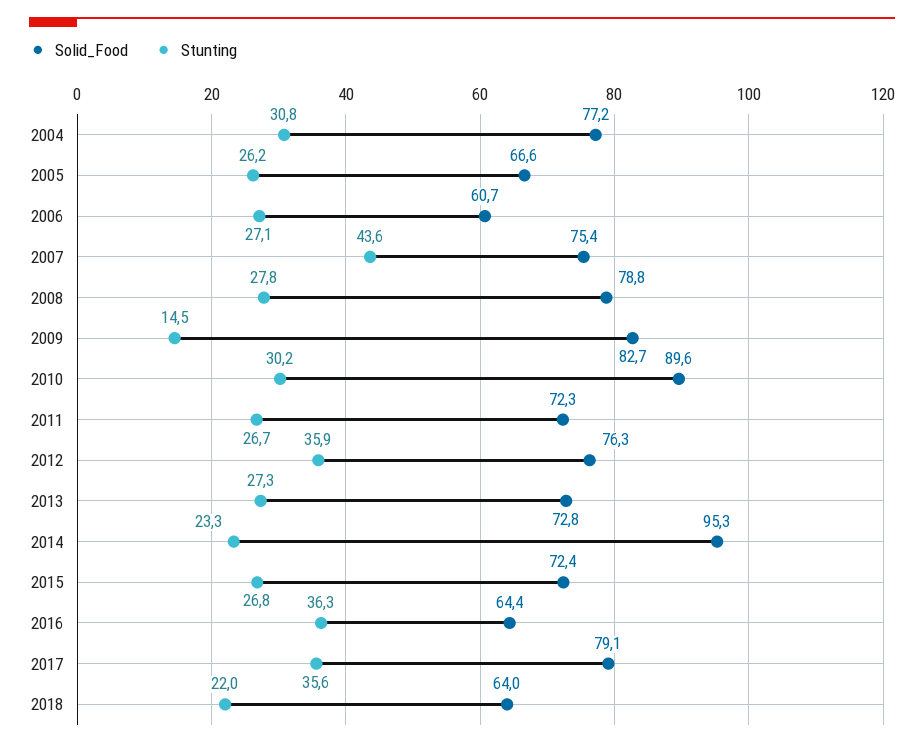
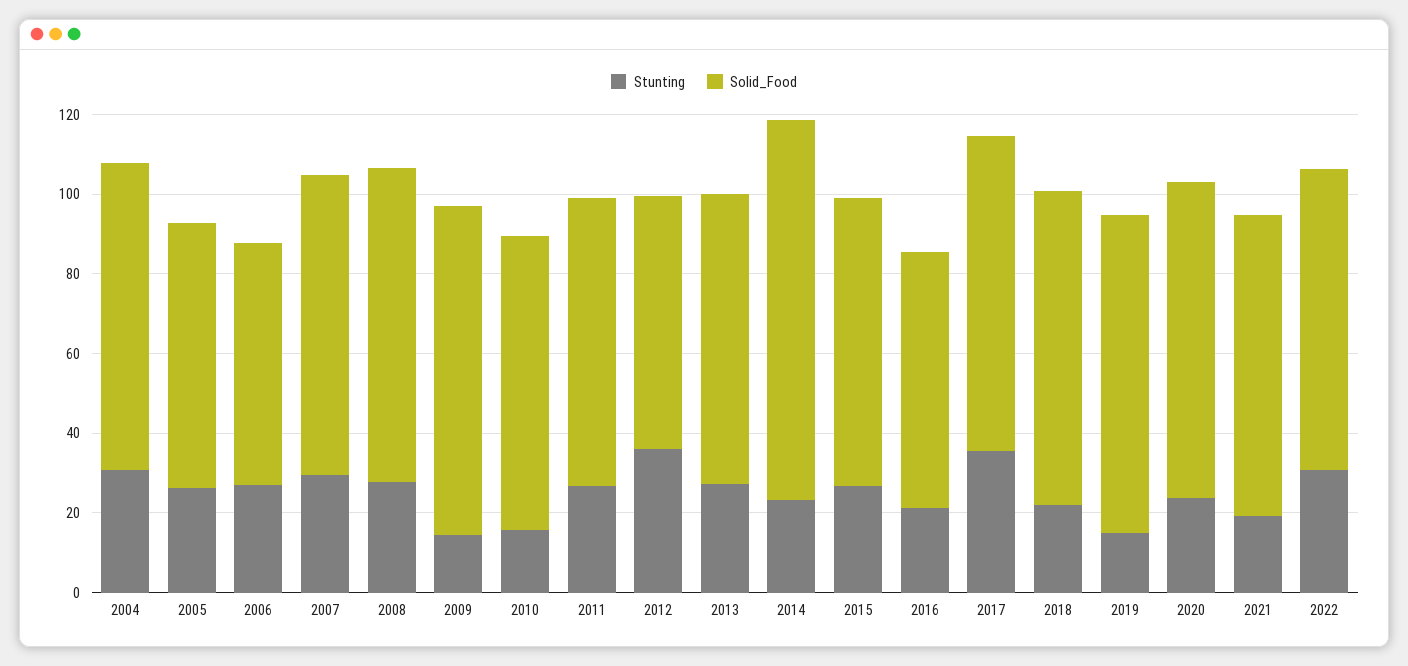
Stunting, 2007: 43.6 -> 30
Solid_Food, 2010: 89.6 -> 75
Stunting, 2010: 30.2 -> 15
Solid_Food, 2012: 76.3 -> 65
Stunting, 2016: 36.3 -> 20
Solid_Food, 2018: 64 -> 80
Stunting, 2019: none -> 15
Solid_Food, 2019: none -> 80
Stunting, 2020: none -> 25
Solid_Food, 2020: none -> 80
Stunting, 2021: none -> 20
Solid_Food, 2021: none -> 75
Stunting, 2022: none -> 30
Solid_Food, 2022: none -> 75

